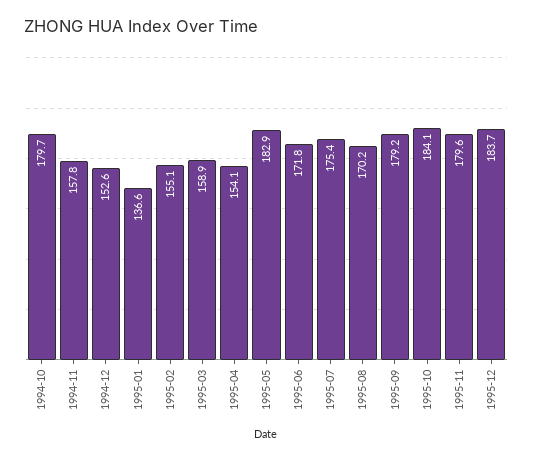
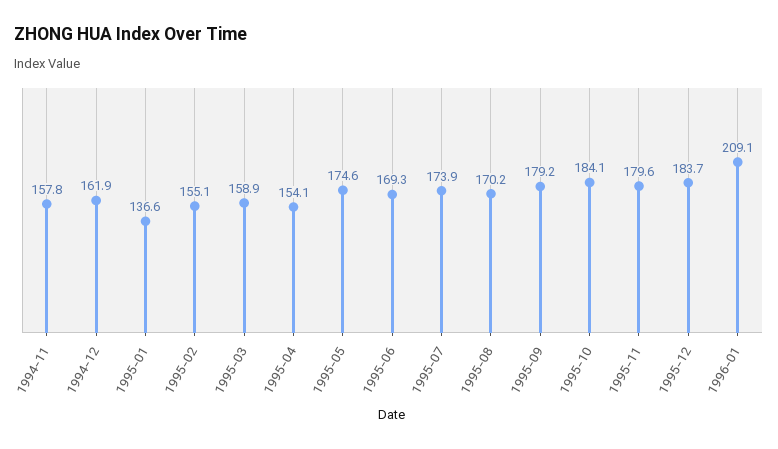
1994-10: 179.7 -> none
1994-12: 152.6 -> 161.9
1995-05: 182.9 -> 174.6
1995-06: 171.8 -> 169.3
1995-07: 175.4 -> 173.9
1996-01: none -> 209.1

